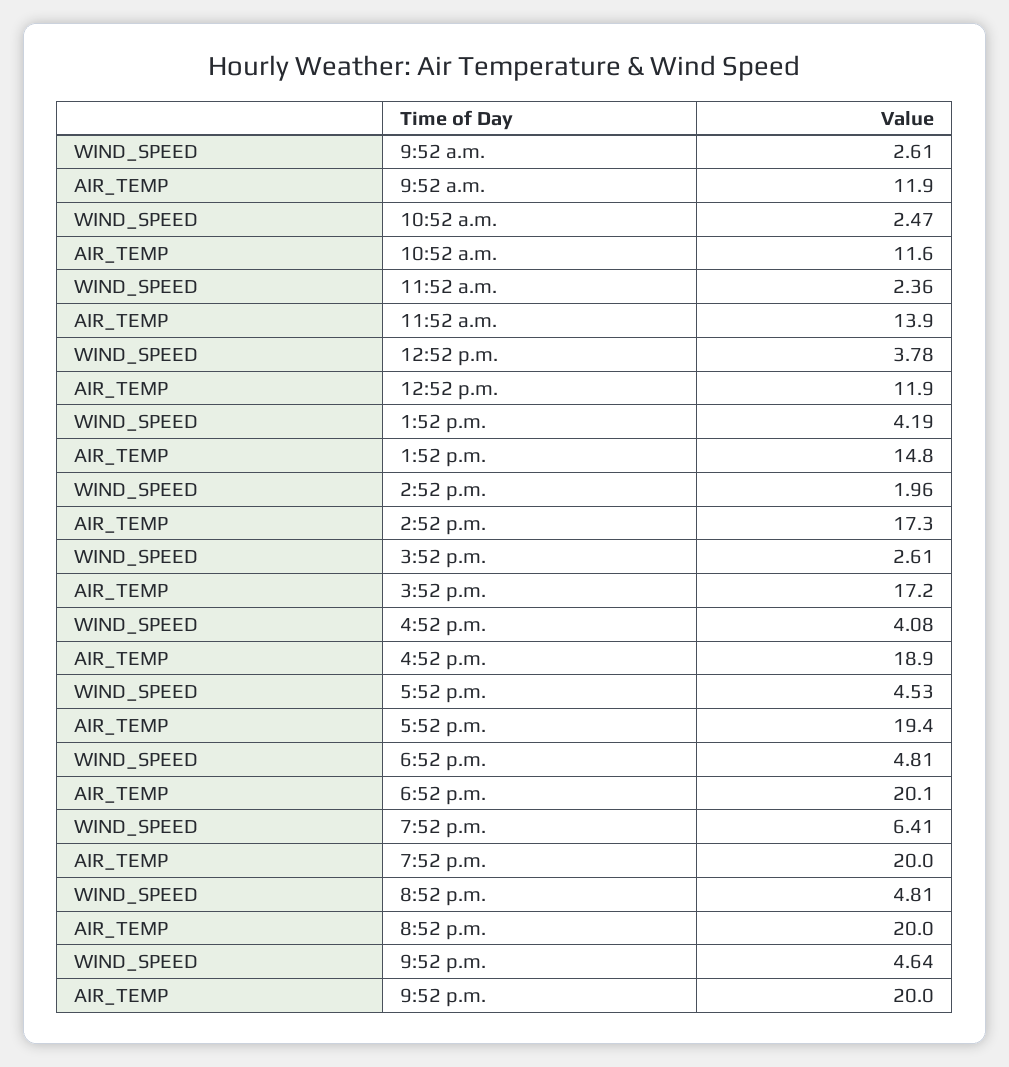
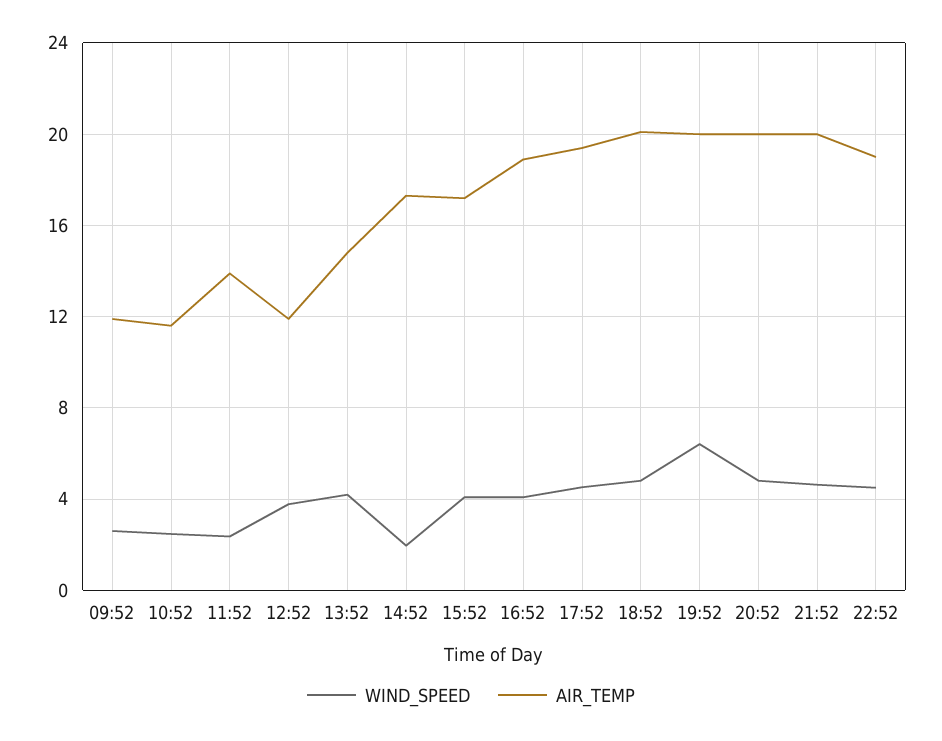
WIND_SPEED, 3:52 p.m.: 2.61 -> 4
WIND_SPEED, 22:52: none -> 4.5
AIR_TEMP, 22:52: none -> 19

